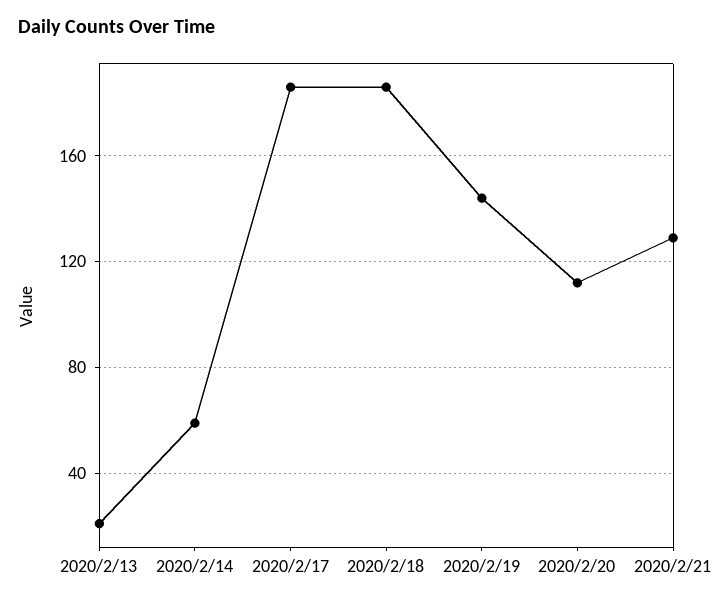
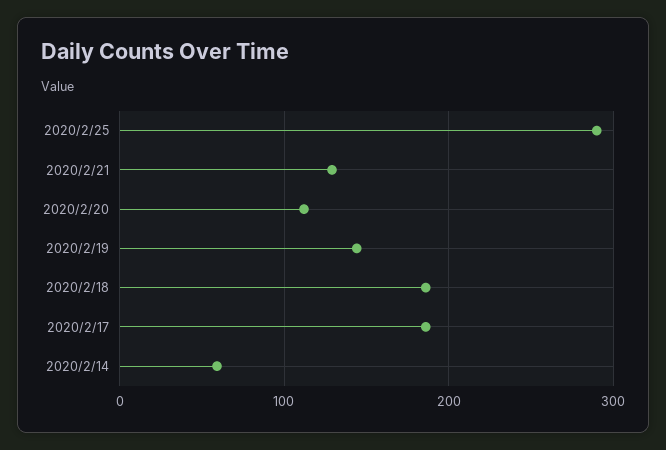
2020/2/13: 20 -> none
2020/2/25: none -> 290

